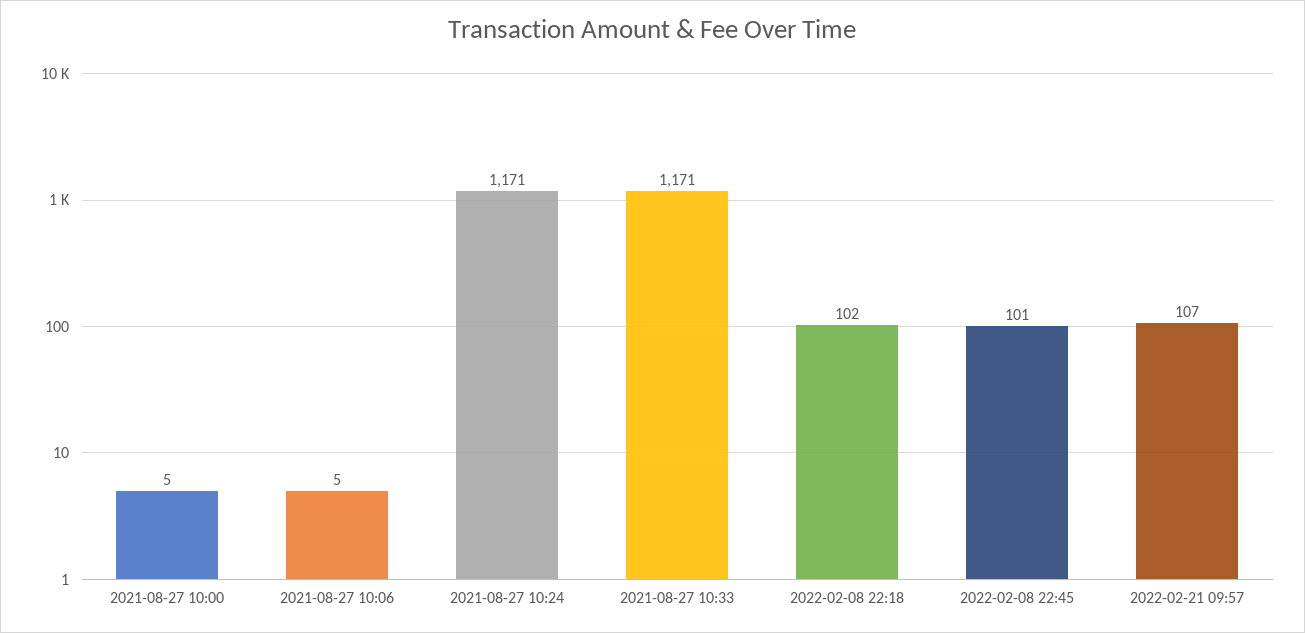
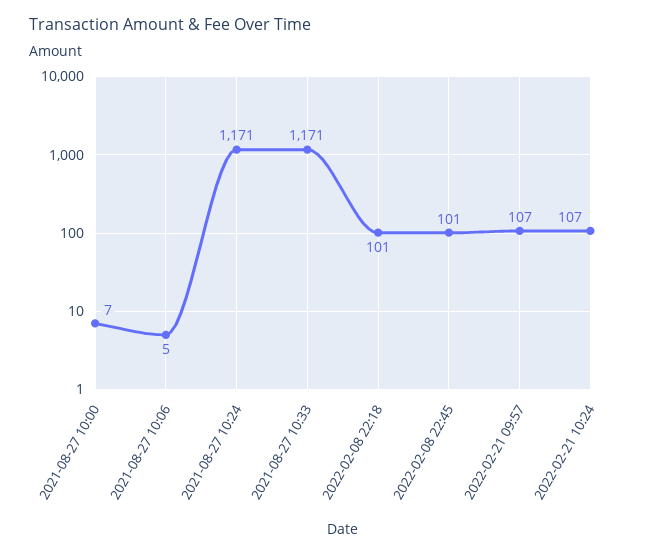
2021-08-27 10:00: 5 -> 7
2022-02-08 22:18: 102 -> 101
2022-02-21 10:24: none -> 107

